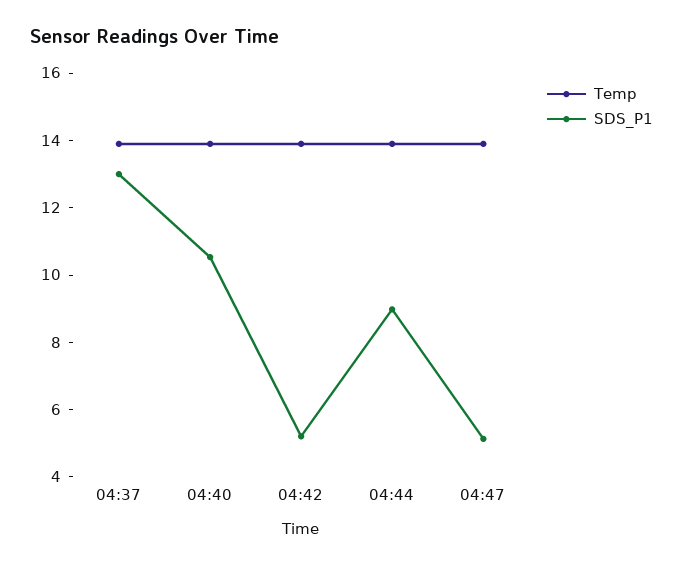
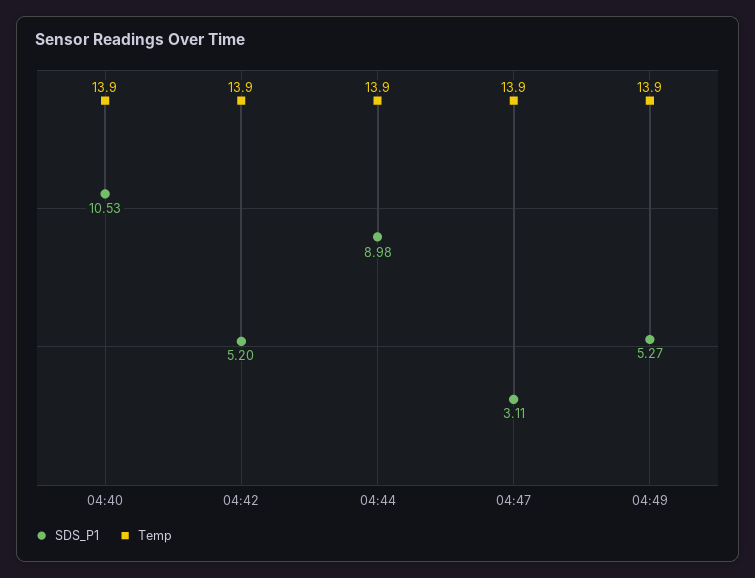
Temp, 04:37: 14 -> none
SDS_P1, 04:37: 13 -> none
SDS_P1, 04:47: 5 -> 3.11
SDS_P1, 04:49: none -> 5.27
Temp, 04:49: none -> 13.9

